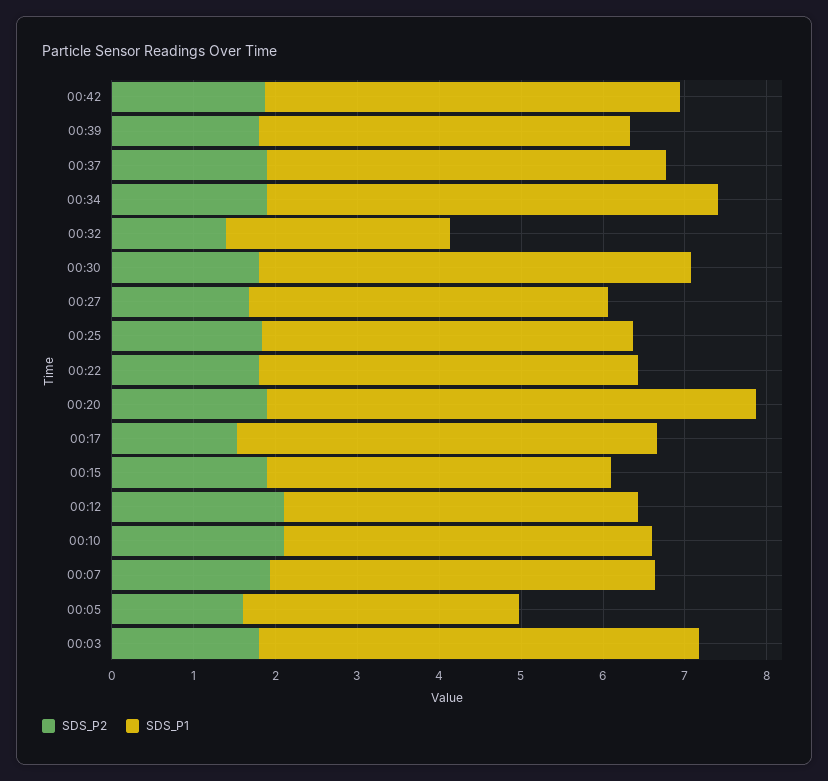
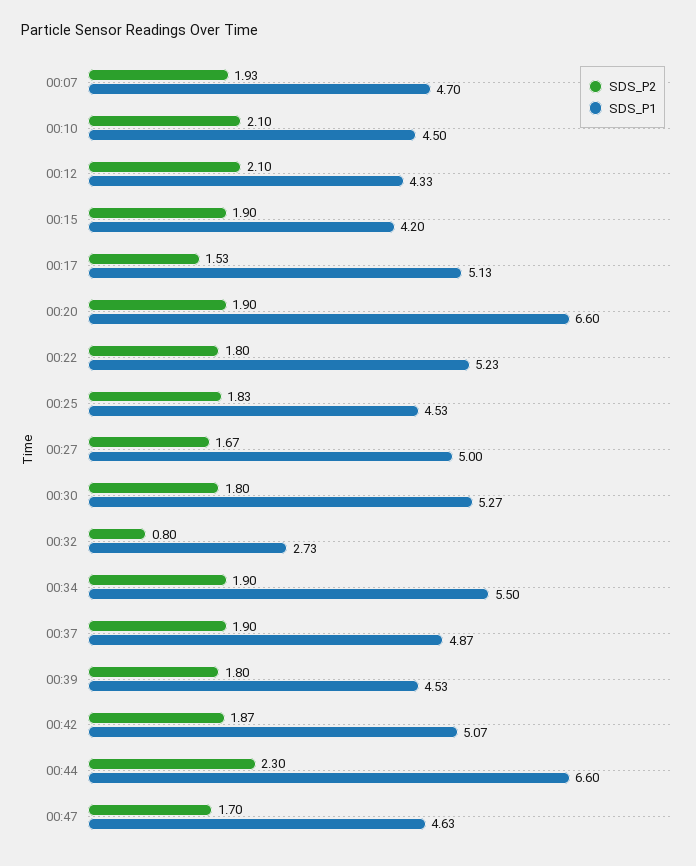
SDS_P2, 00:32: 1.4 -> 0.8
SDS_P1, 00:27: 4.4 -> 5
SDS_P1, 00:22: 4.6 -> 5.23
SDS_P1, 00:20: 6 -> 6.6
SDS_P2, 00:05: 1.6 -> none
SDS_P1, 00:05: 3.4 -> none
SDS_P2, 00:03: 1.8 -> none
SDS_P1, 00:03: 5.4 -> none
SDS_P2, 00:44: none -> 2.3
SDS_P1, 00:44: none -> 6.6
SDS_P2, 00:47: none -> 1.7
SDS_P1, 00:47: none -> 4.63

